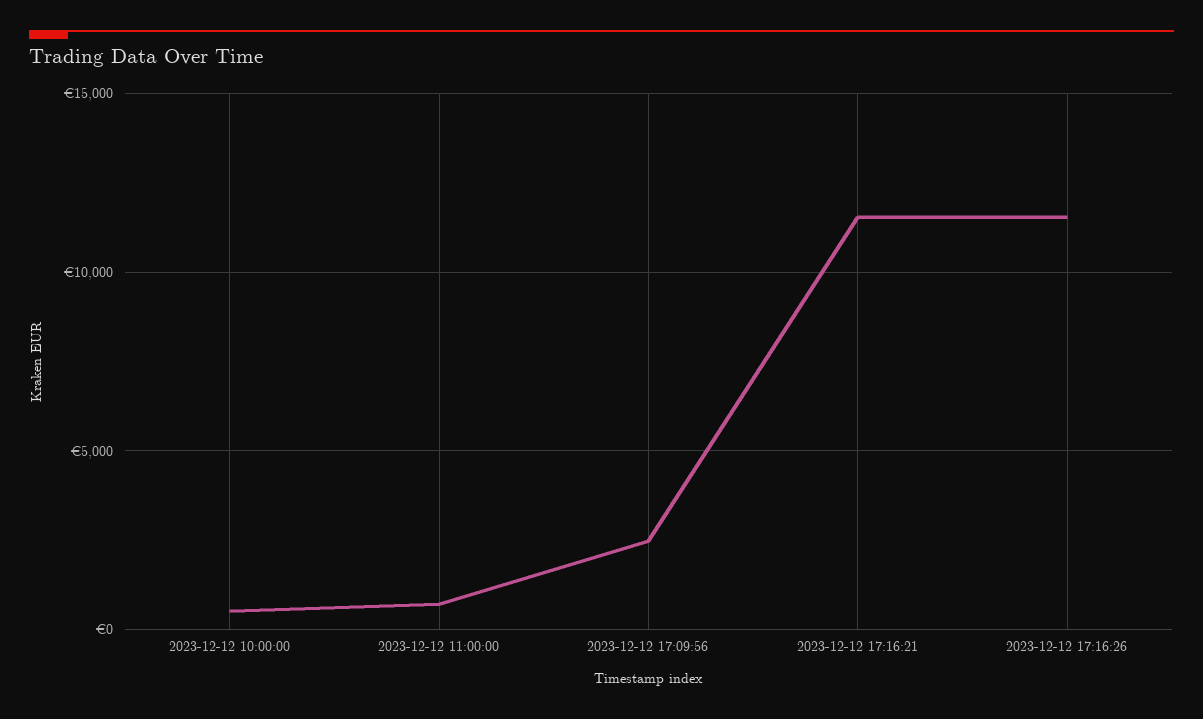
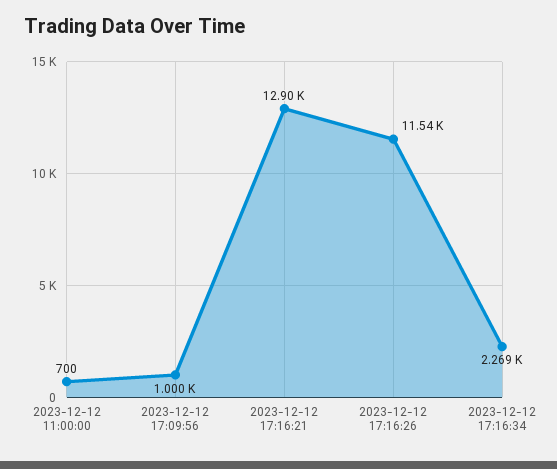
2023-12-12 10:00:00: 500 -> none
2023-12-12 17:09:56: 2500 -> 1000
2023-12-12 17:16:21: 11500 -> 12900
2023-12-12 17:16:34: none -> 2269

